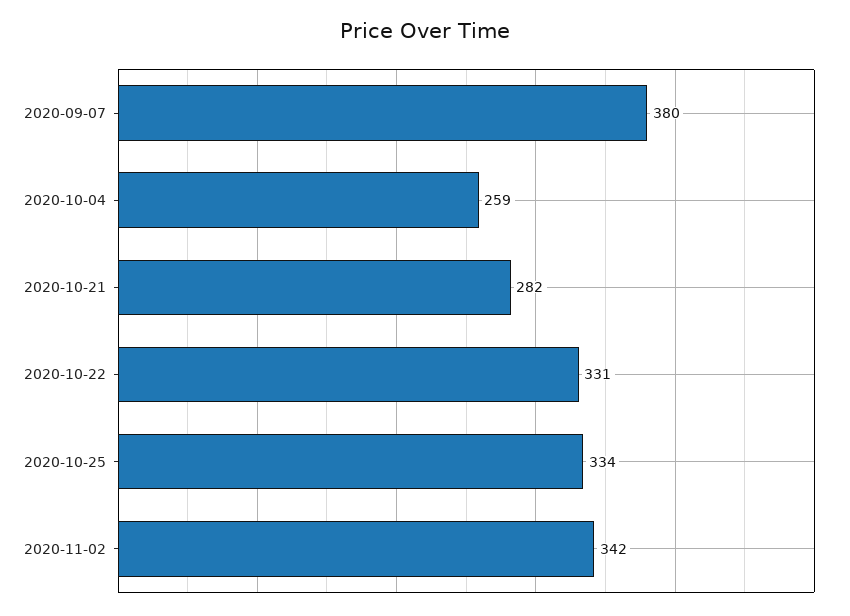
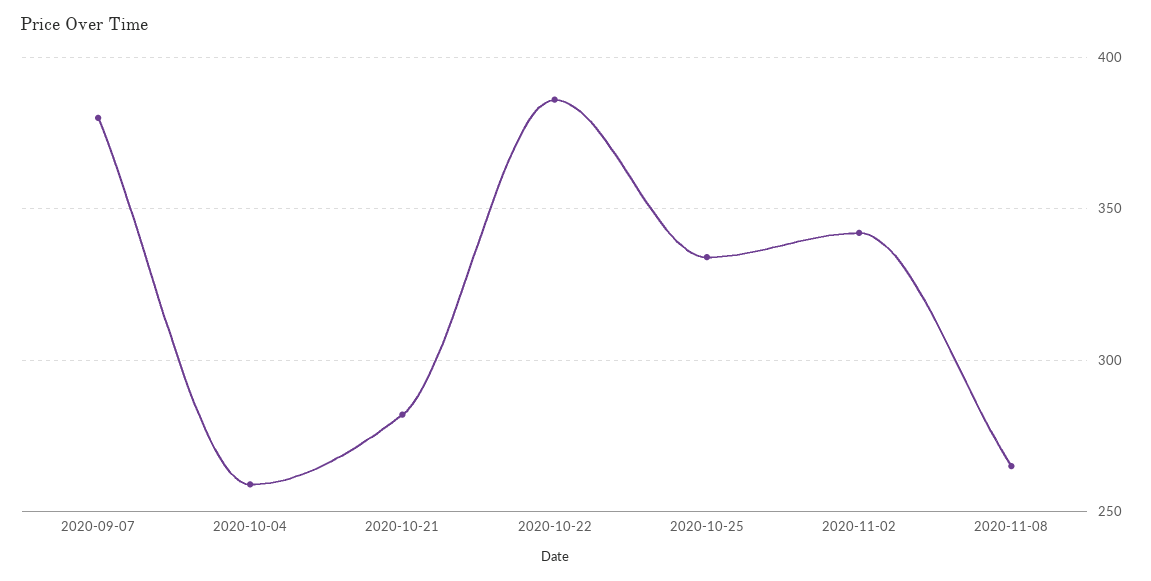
2020-10-22: 331 -> 385
2020-11-08: none -> 265

